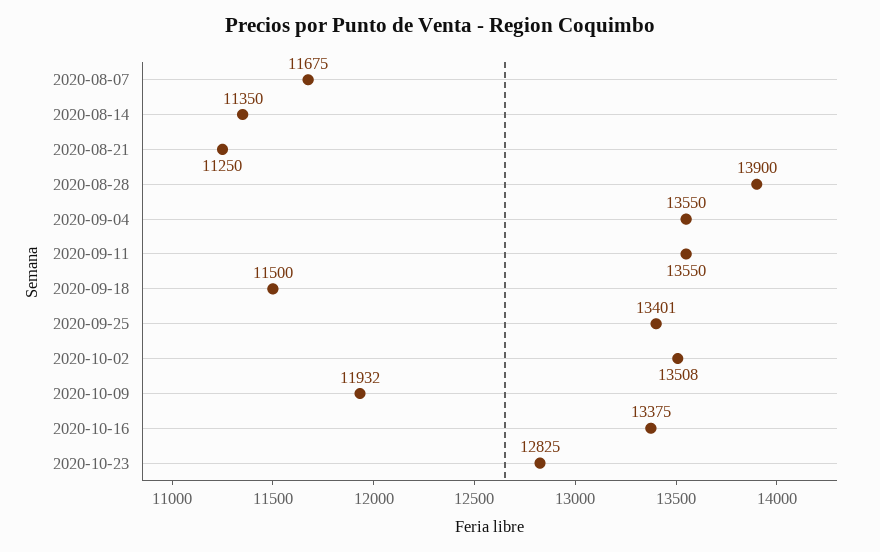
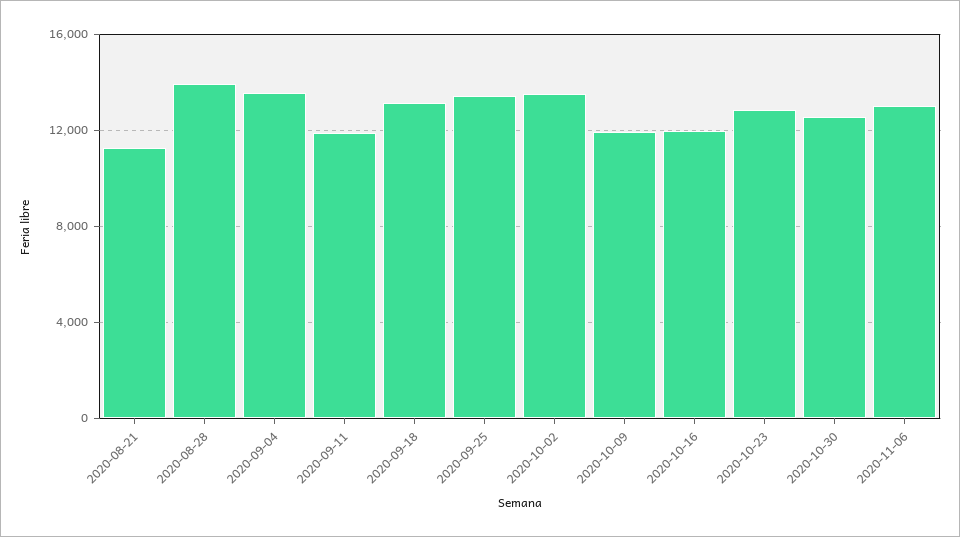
2020-08-07: 11675 -> none
2020-08-14: 11350 -> none
2020-09-11: 13550 -> 12000
2020-09-18: 11500 -> 13000
2020-10-16: 13375 -> 12000
2020-10-30: none -> 12500
2020-11-06: none -> 13000

